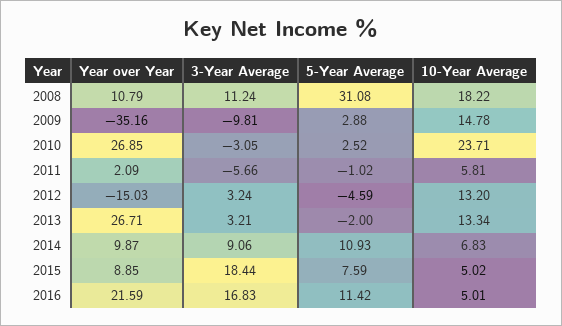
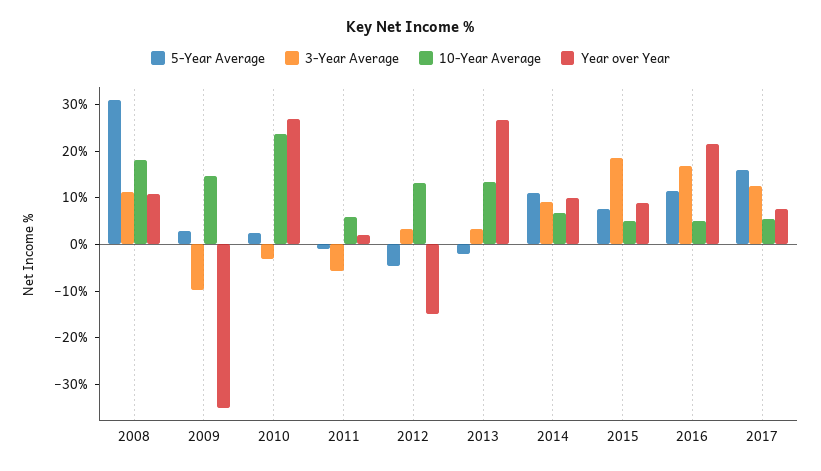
5-Year Average, 2017: none -> 16
3-Year Average, 2017: none -> 12
10-Year Average, 2017: none -> 6
Year over Year, 2017: none -> 8

